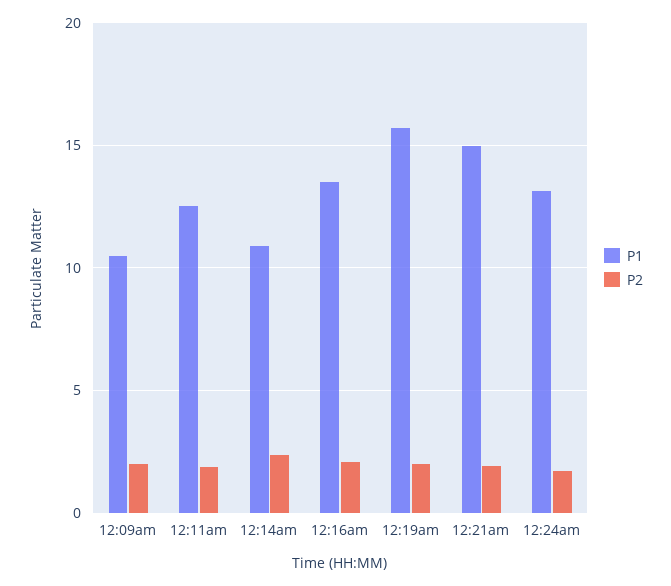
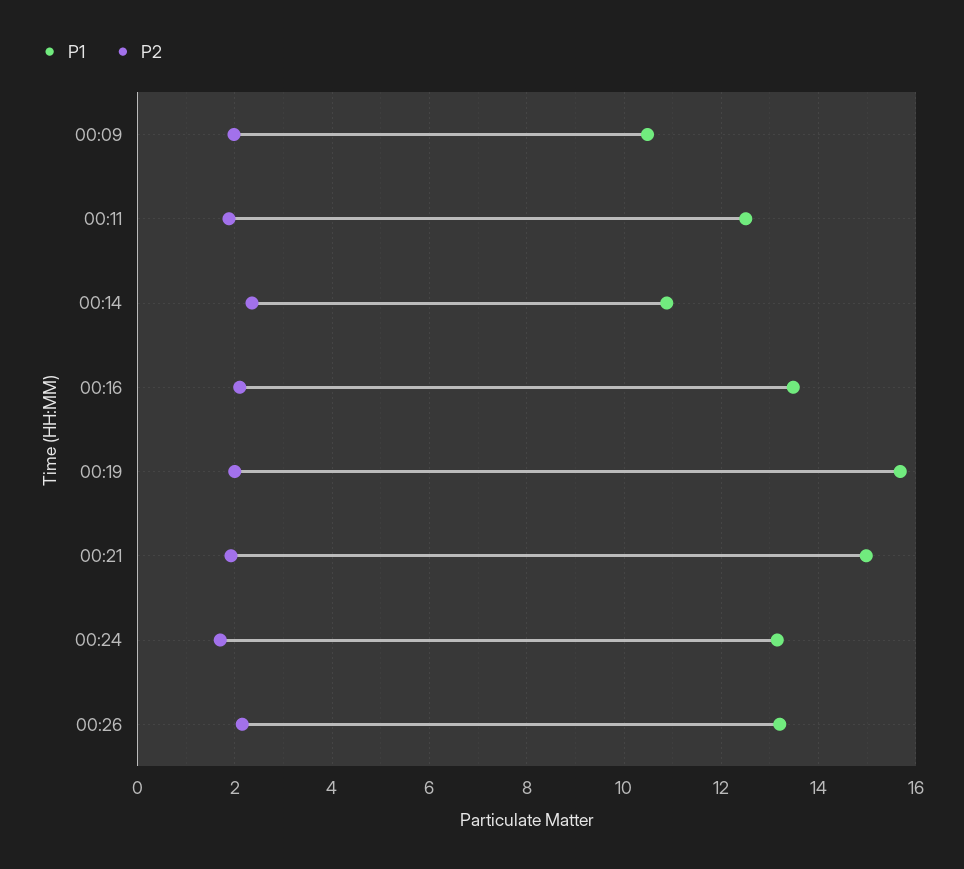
P1, 00:26: none -> 13.2
P2, 00:26: none -> 2.2

